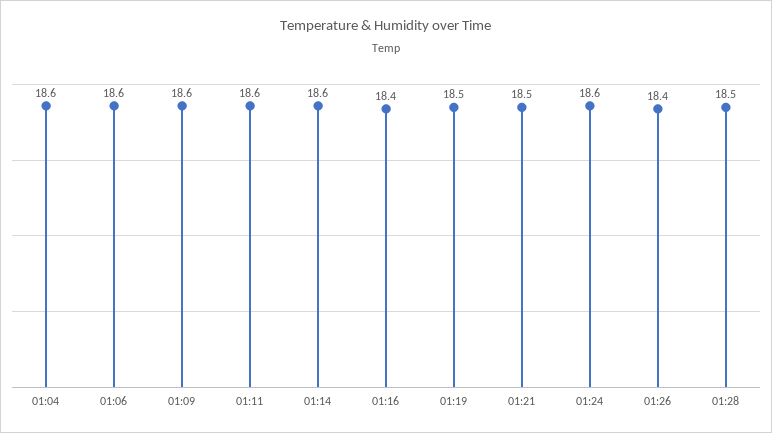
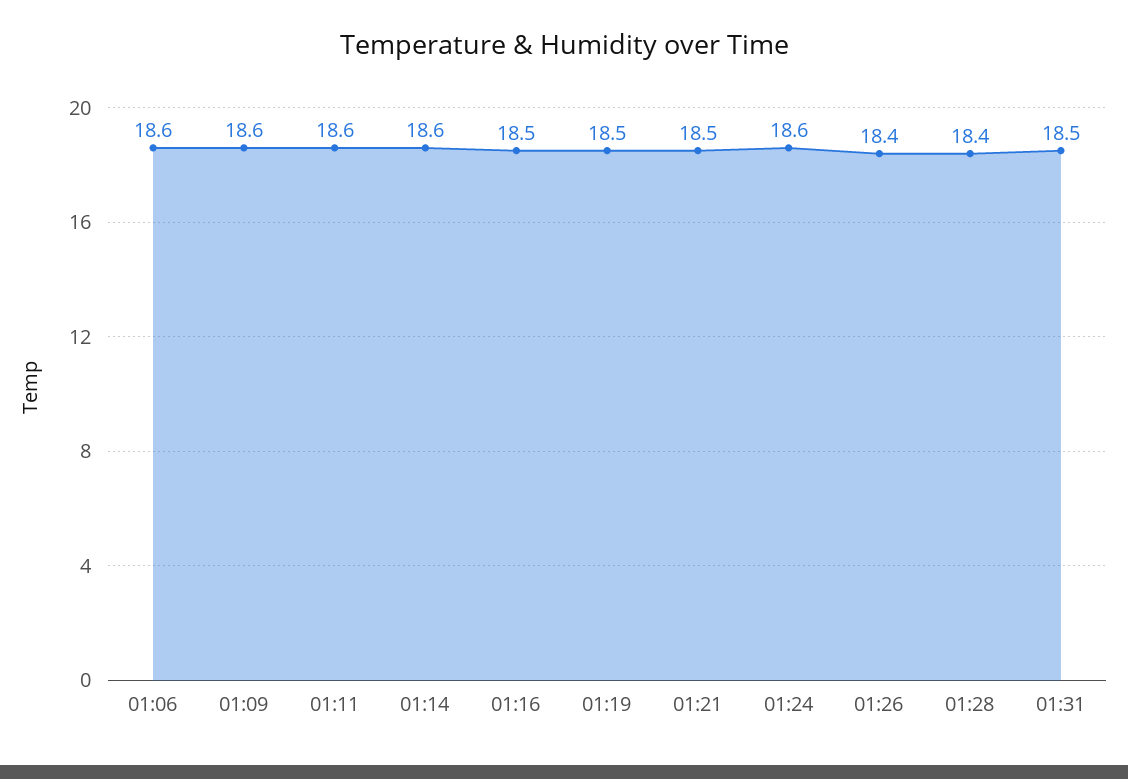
01:04: 18.6 -> none
01:16: 18.4 -> 18.5
01:28: 18.5 -> 18.4
01:31: none -> 18.5

